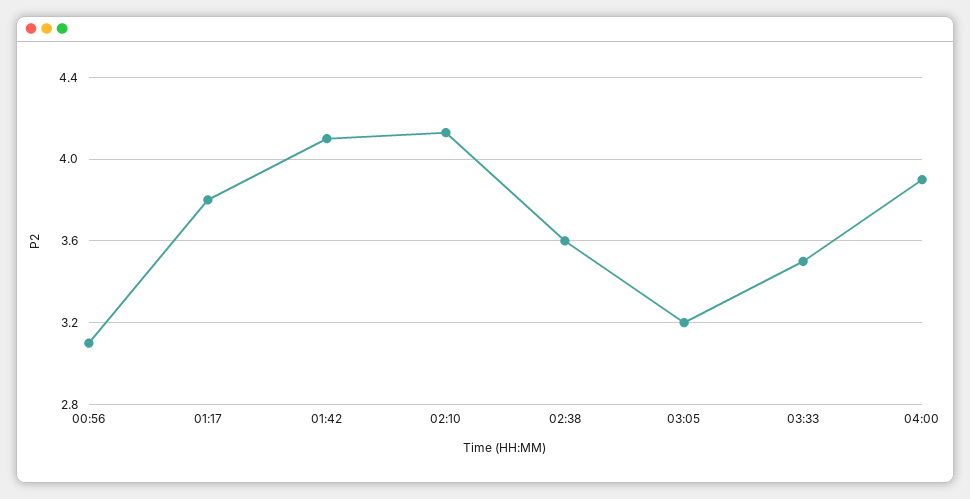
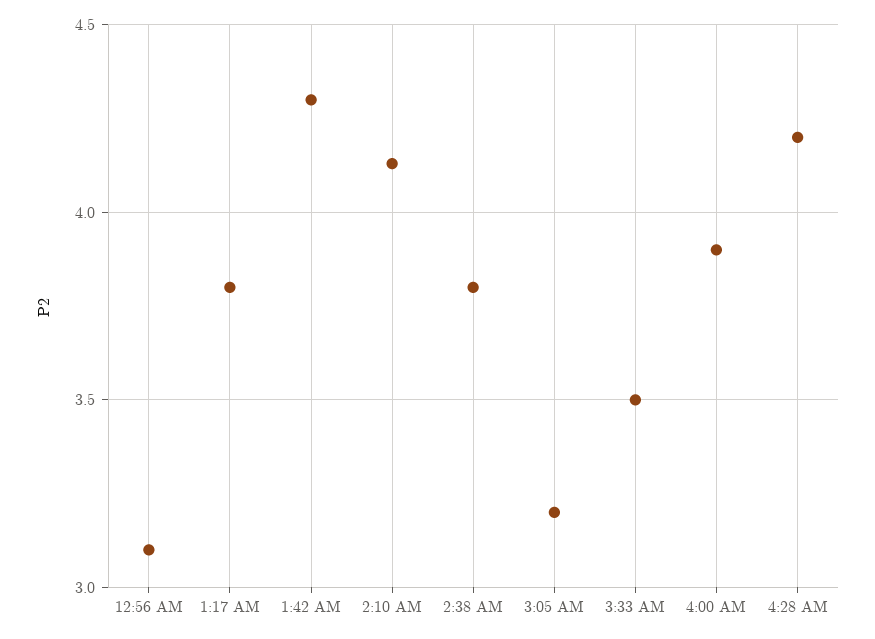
01:42: 4.1 -> 4.3
02:38: 3.6 -> 3.8
4:28 AM: none -> 4.2

